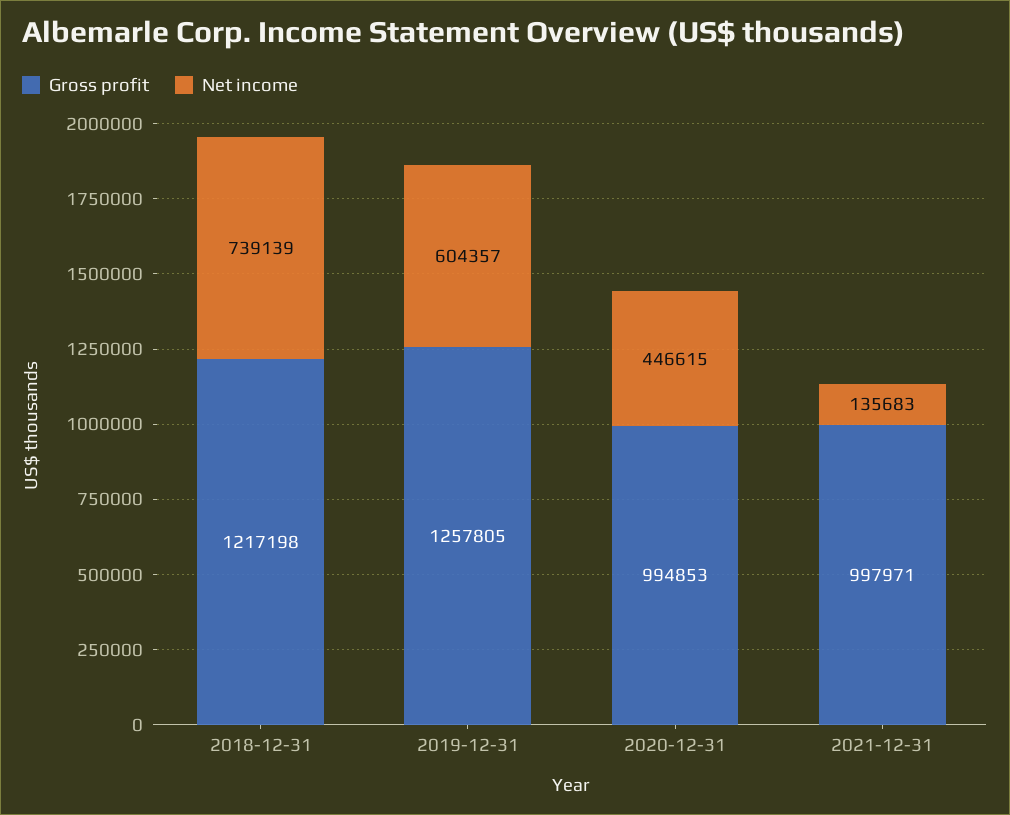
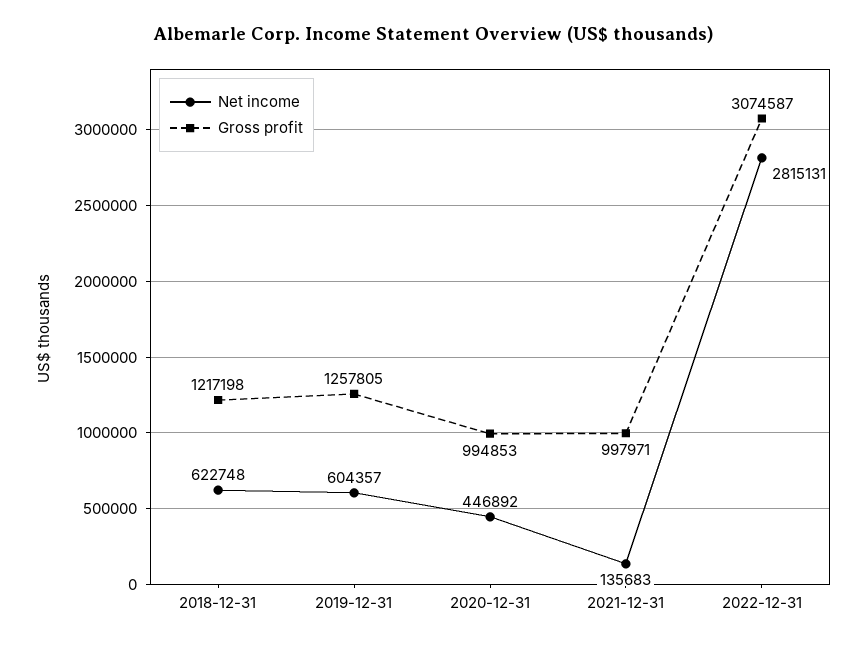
Net income, 2018-12-31: 739139 -> 622748
Net income, 2020-12-31: 446615 -> 446892
Net income, 2022-12-31: none -> 2815131
Gross profit, 2022-12-31: none -> 3074587

